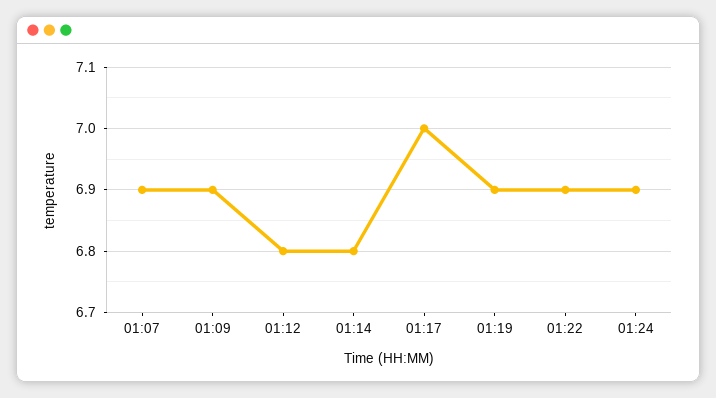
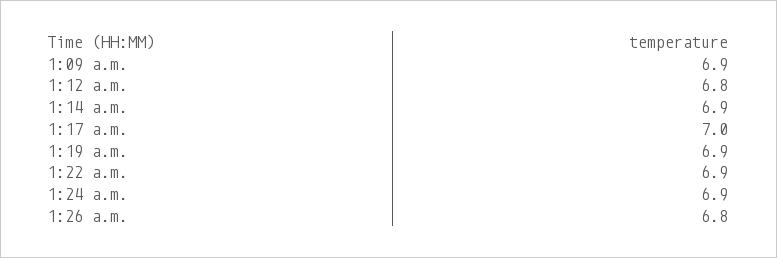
01:07: 6.9 -> none
01:14: 6.8 -> 6.9
1:26 a.m.: none -> 6.8

